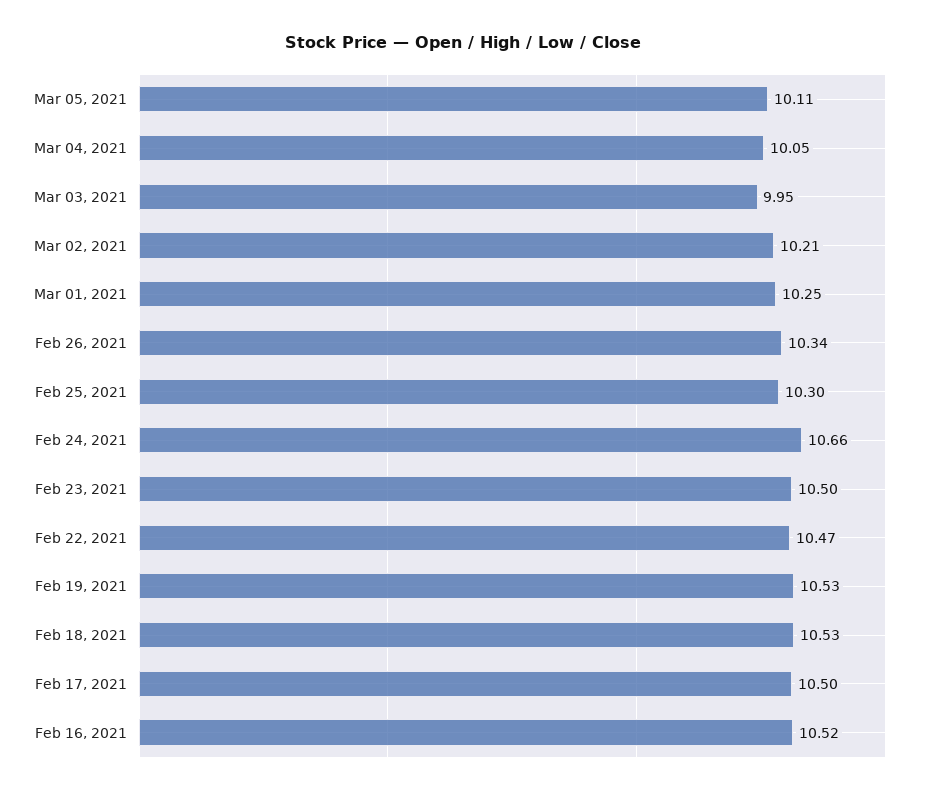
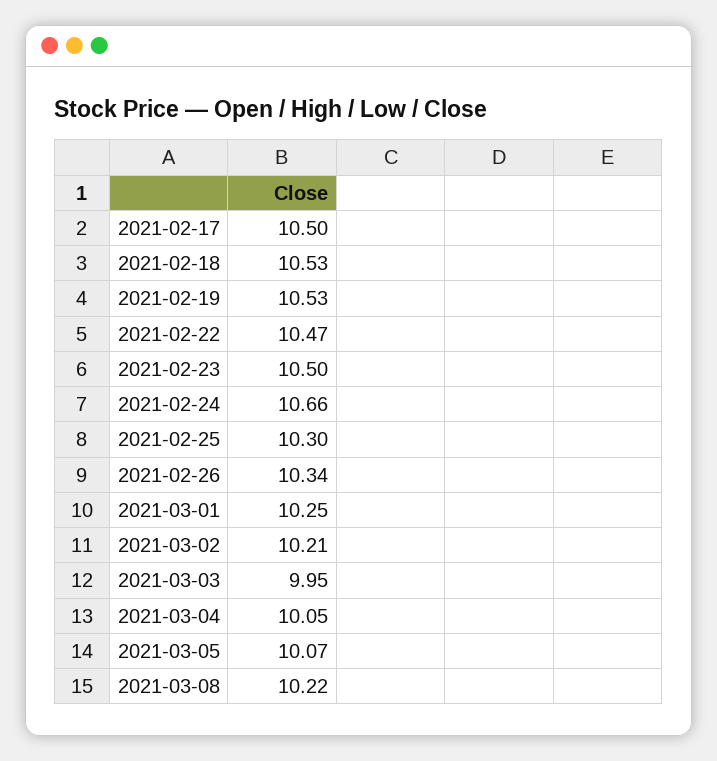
Mar 05, 2021: 10.11 -> 10.07
Feb 16, 2021: 10.52 -> none
2021-03-08: none -> 10.22

